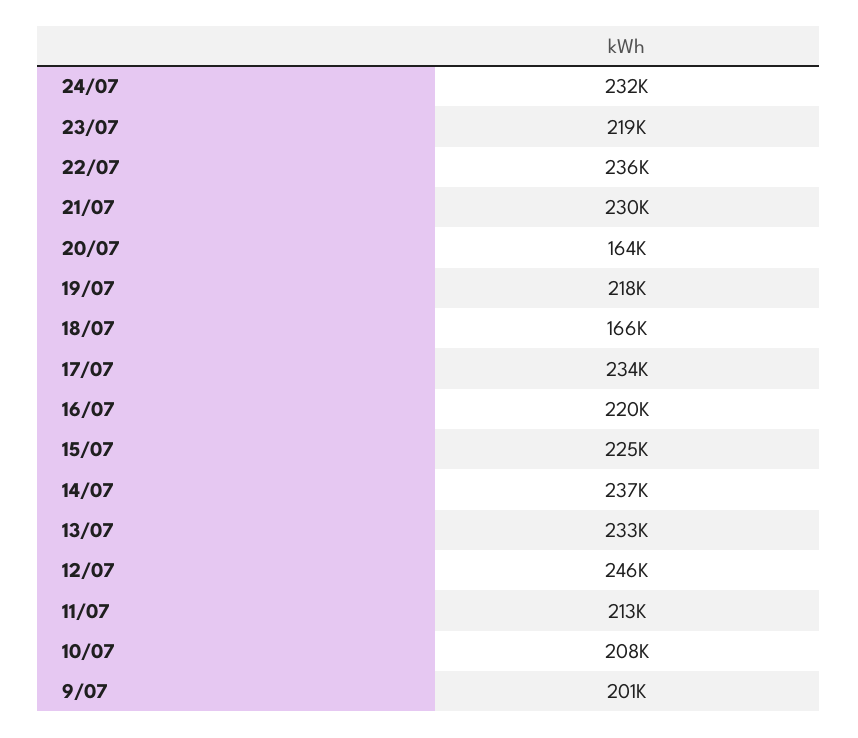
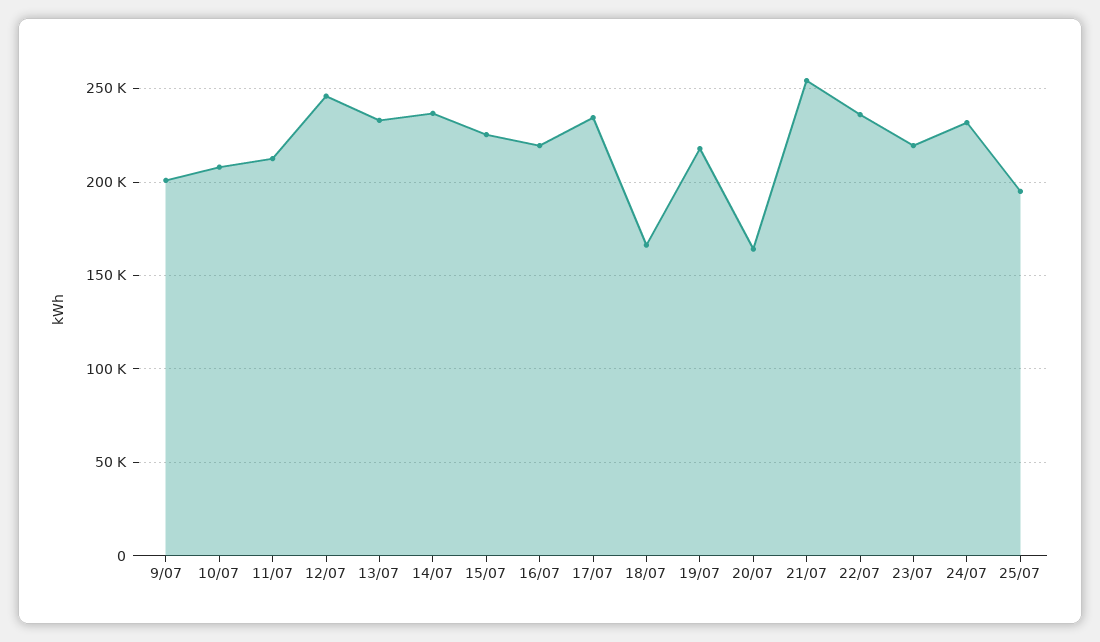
21/07: 230000 -> 255000
25/07: none -> 195000

